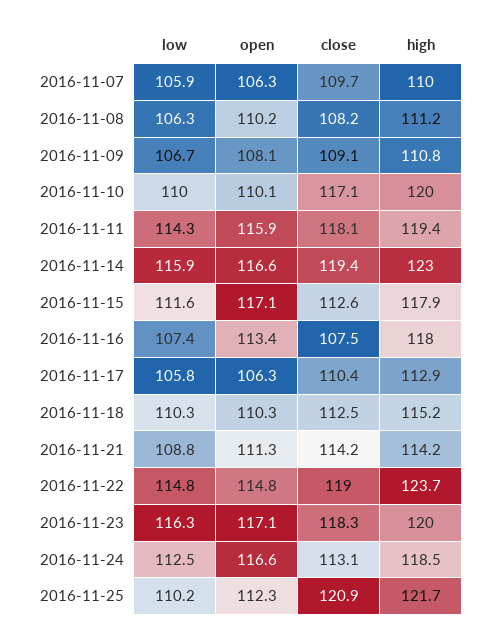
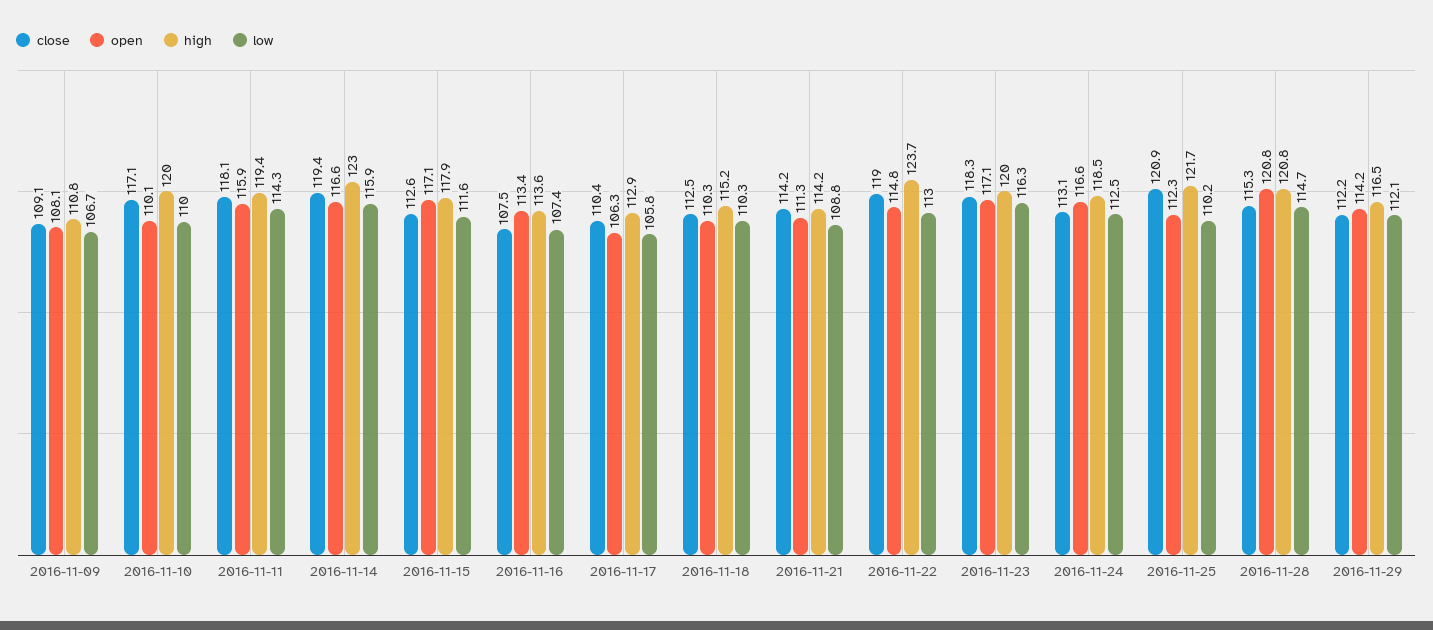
low, 2016-11-07: 105.9 -> none
open, 2016-11-07: 106.3 -> none
close, 2016-11-07: 109.7 -> none
high, 2016-11-07: 110 -> none
low, 2016-11-08: 106.3 -> none
open, 2016-11-08: 110.2 -> none
close, 2016-11-08: 108.2 -> none
high, 2016-11-08: 111.2 -> none
high, 2016-11-16: 118 -> 113.6
low, 2016-11-22: 114.8 -> 113
close, 2016-11-28: none -> 115.3
open, 2016-11-28: none -> 120.8
high, 2016-11-28: none -> 120.8
low, 2016-11-28: none -> 114.7
close, 2016-11-29: none -> 112.2
open, 2016-11-29: none -> 114.2
high, 2016-11-29: none -> 116.5
low, 2016-11-29: none -> 112.1

